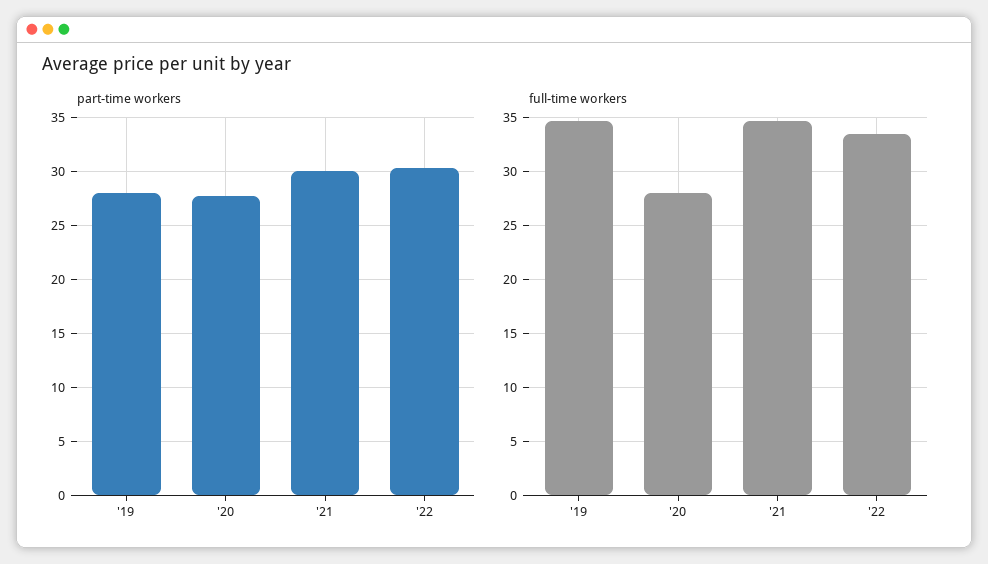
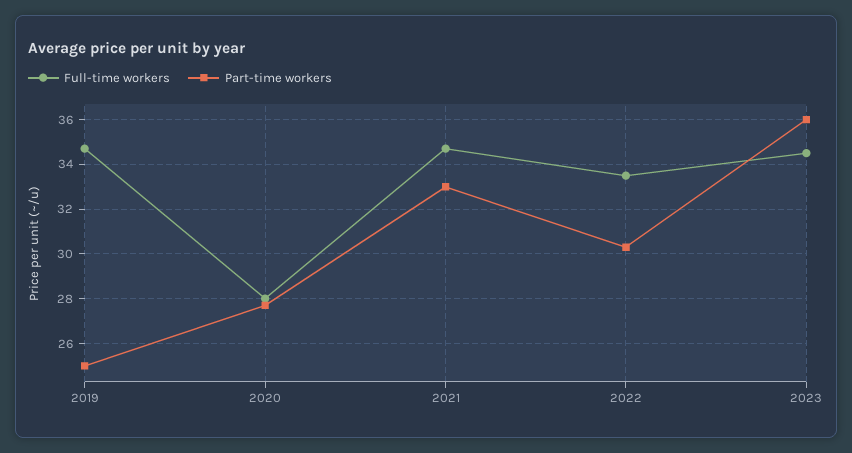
part-time workers, '19: 28 -> 25
part-time workers, '21: 30 -> 33
full-time workers, 2023: none -> 34.5
part-time workers, 2023: none -> 36

